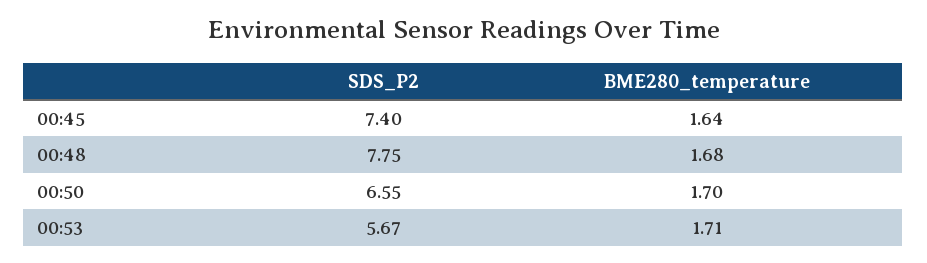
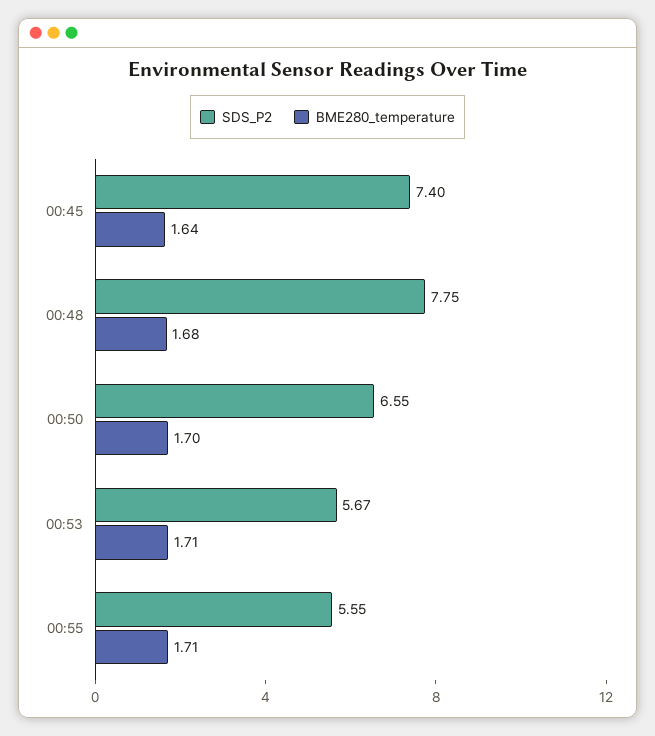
SDS_P2, 00:55: none -> 5.55
BME280_temperature, 00:55: none -> 1.71

